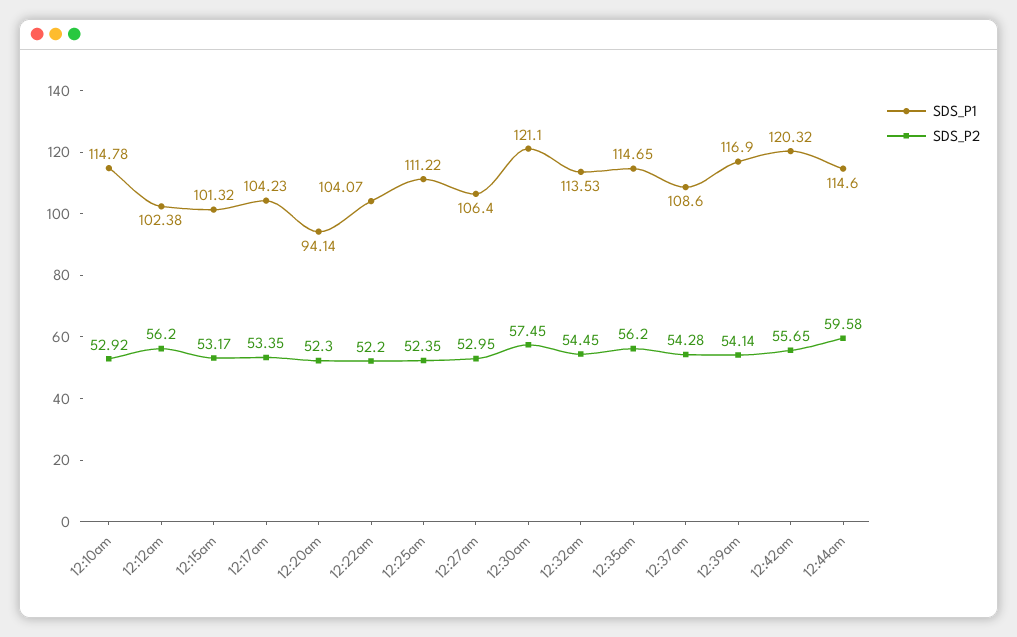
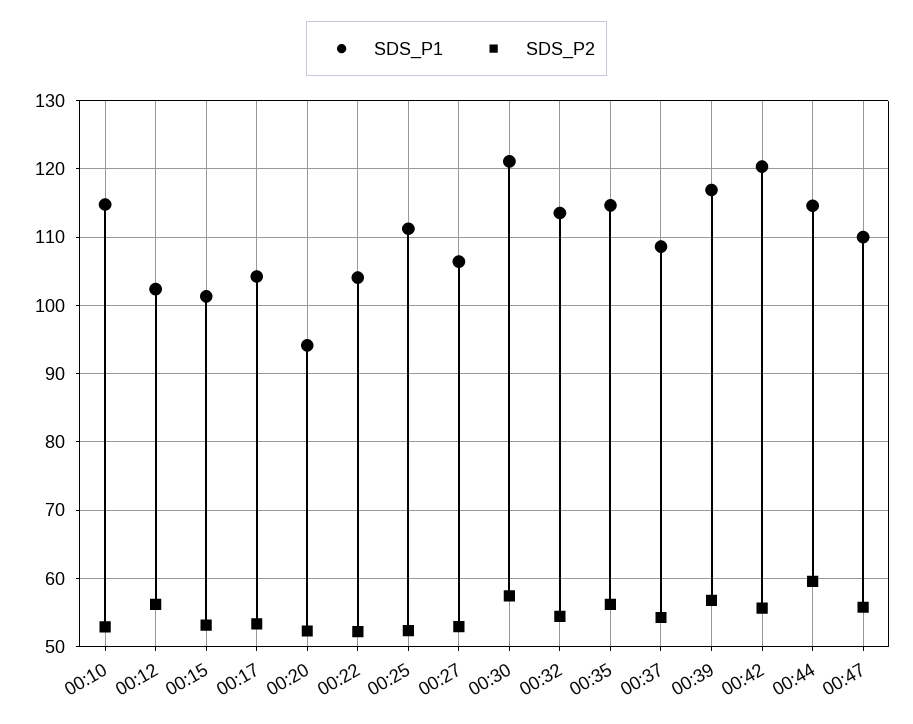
SDS_P2, 12:39am: 54.14 -> 57
SDS_P1, 00:47: none -> 110
SDS_P2, 00:47: none -> 56

